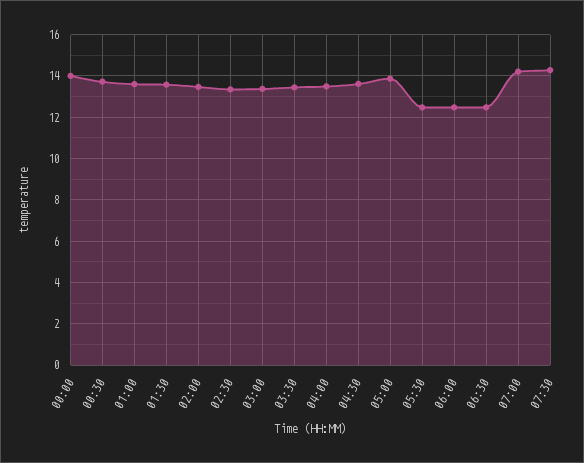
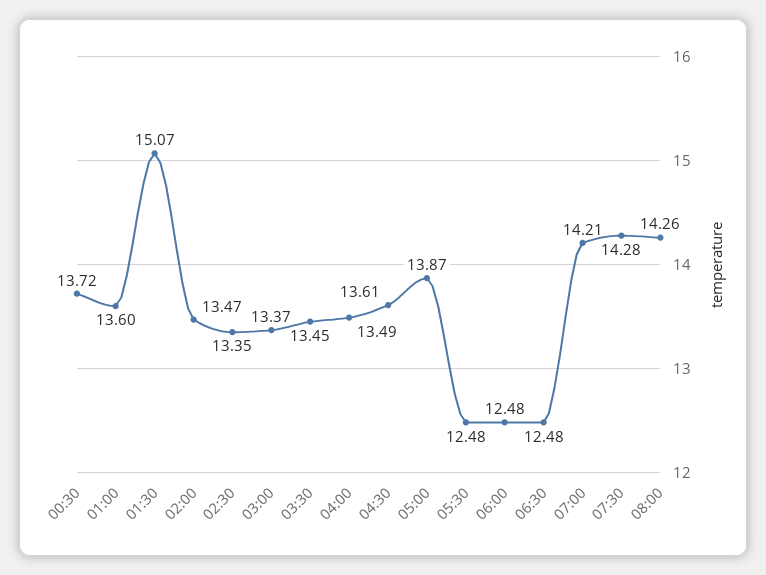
00:00: 14 -> none
01:30: 13.5 -> 15.07
08:00: none -> 14.26

